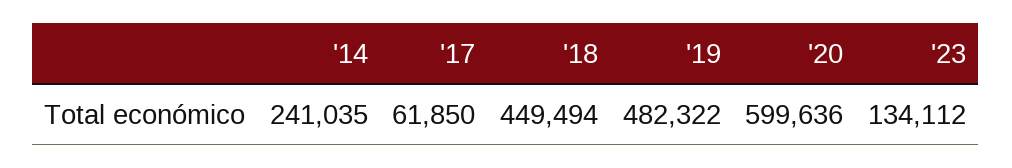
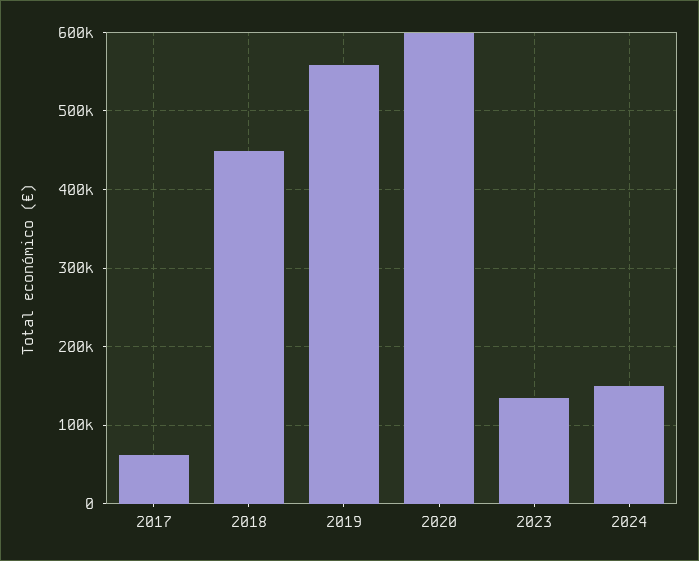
'14: 241035 -> none
'19: 482322 -> 560000
2024: none -> 150000

